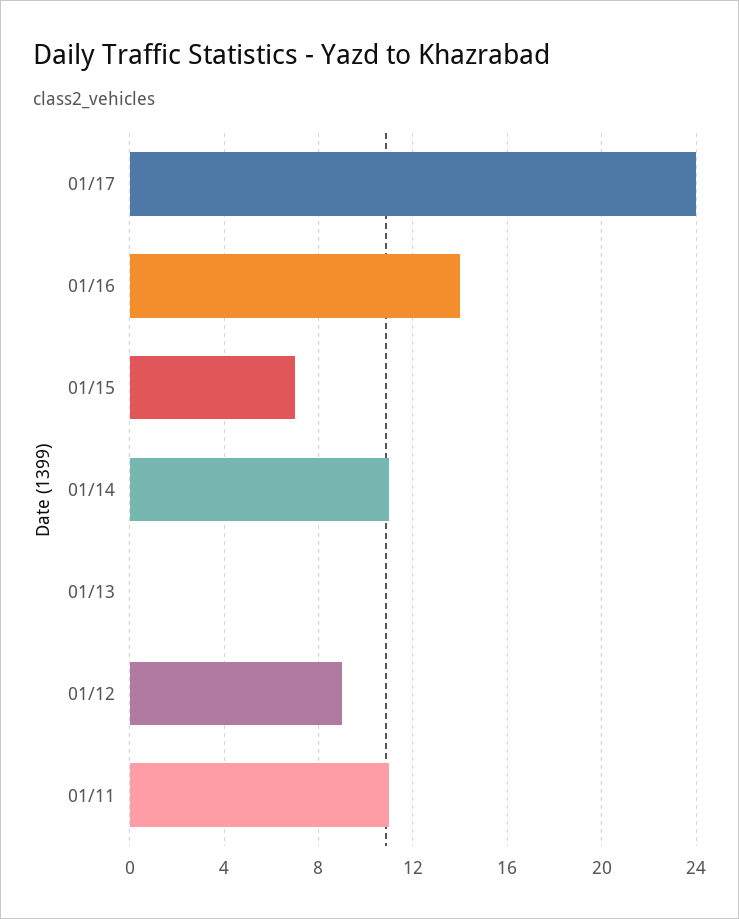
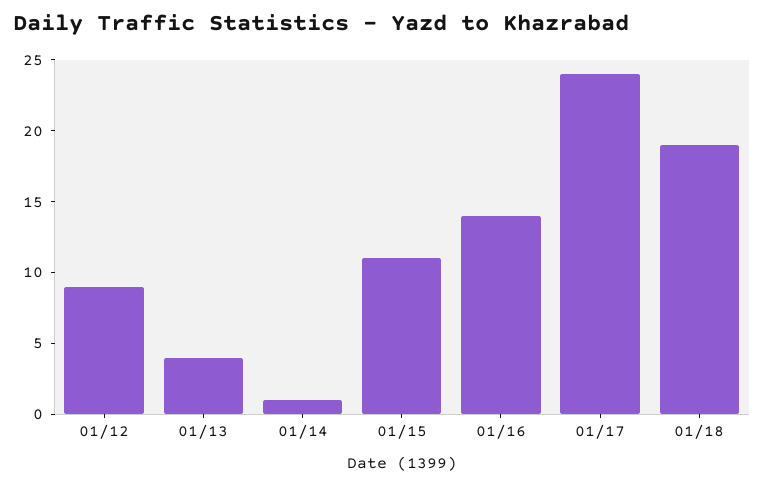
01/15: 7 -> 11
01/14: 11 -> 1
01/13: 0 -> 4
01/11: 11 -> none
01/18: none -> 19

